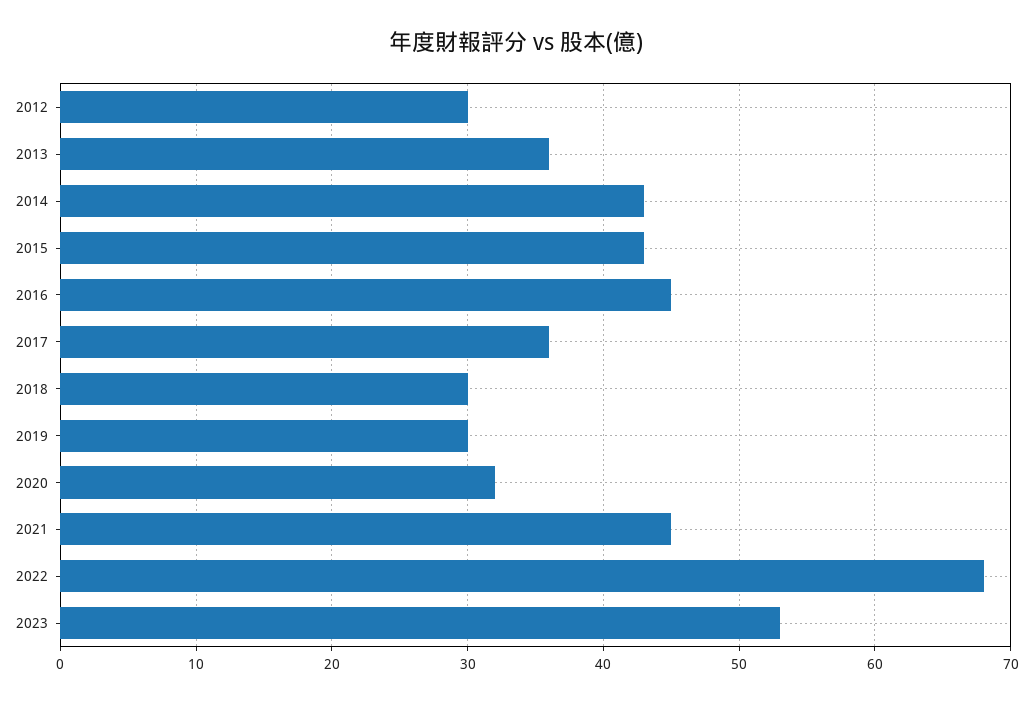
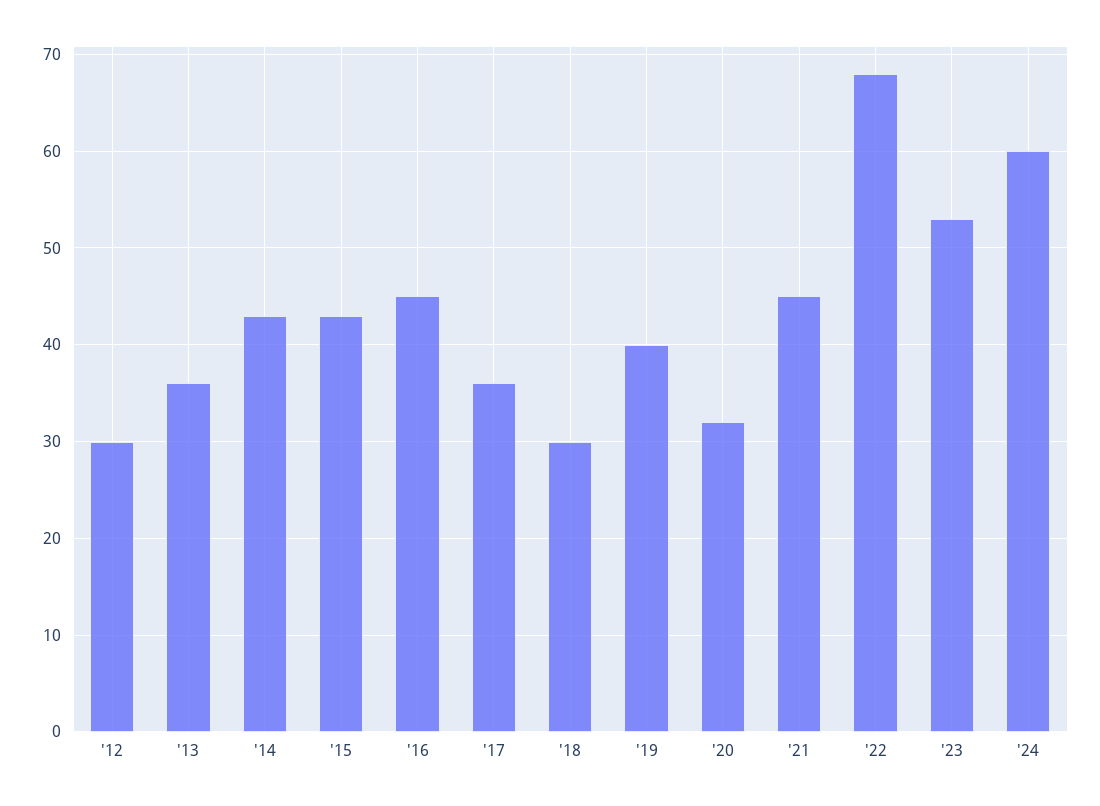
2019: 30 -> 40
'24: none -> 60

